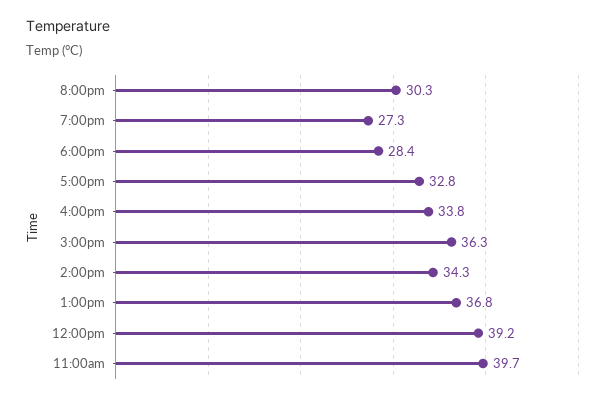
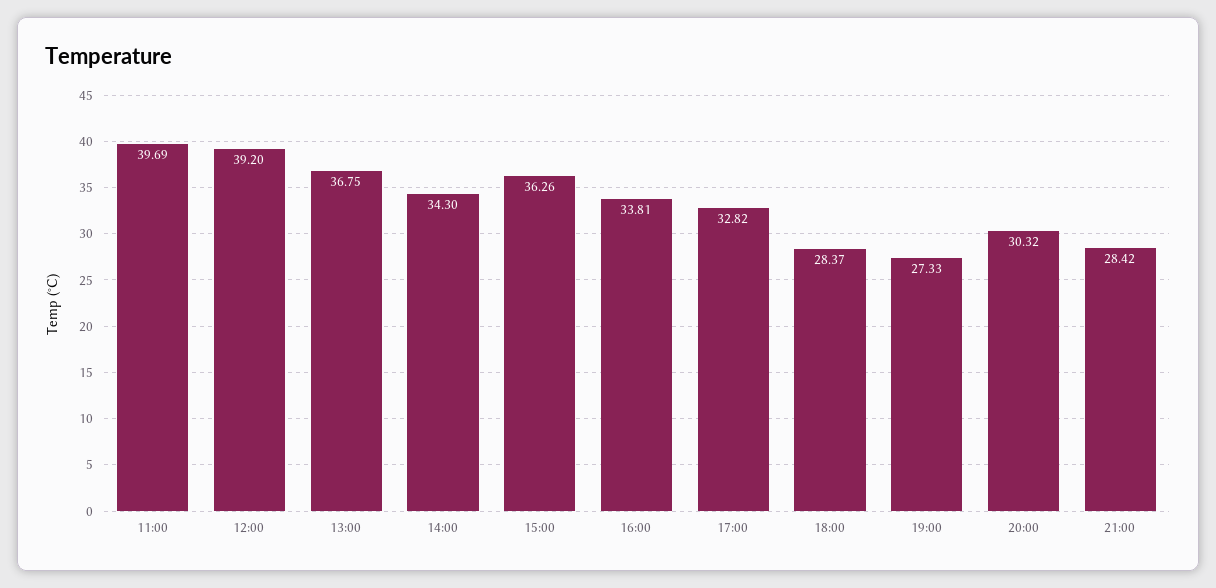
21:00: none -> 28.42

